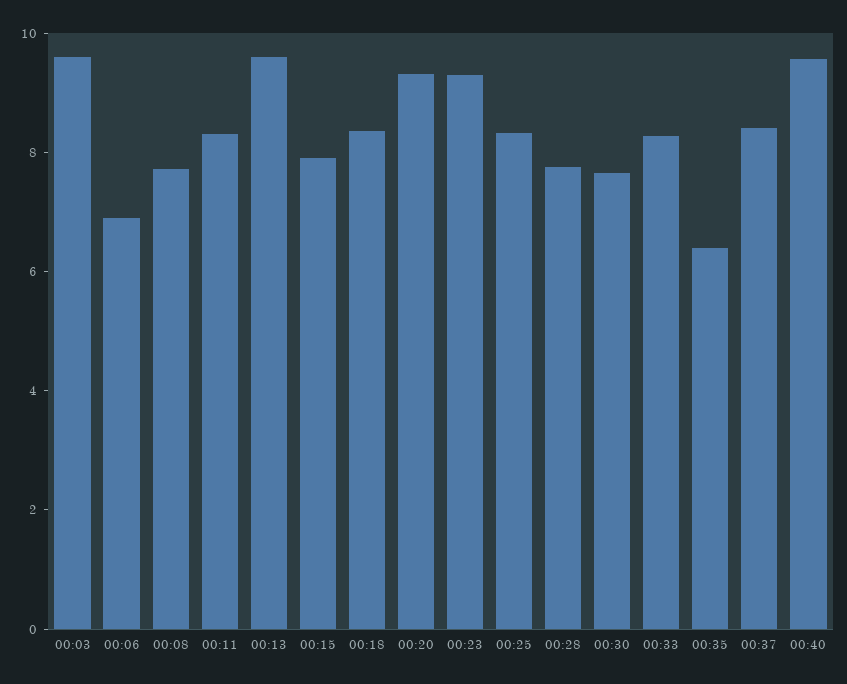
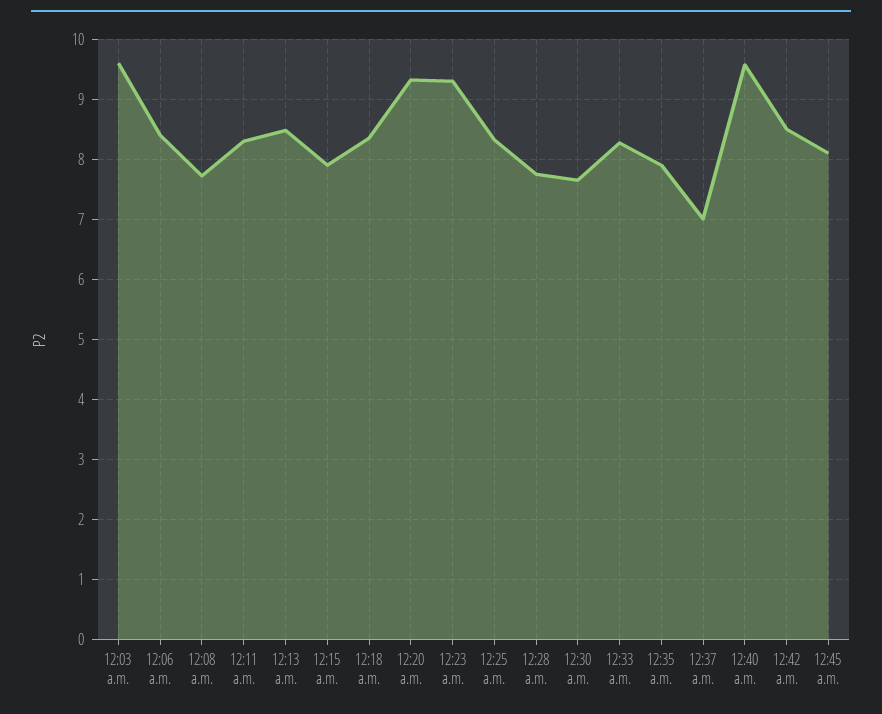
00:06: 7 -> 8.4
00:13: 9.5 -> 8.5
00:35: 6.5 -> 7.9
00:37: 8.5 -> 7
12:42 a.m.: none -> 8.5
12:45 a.m.: none -> 8.1

